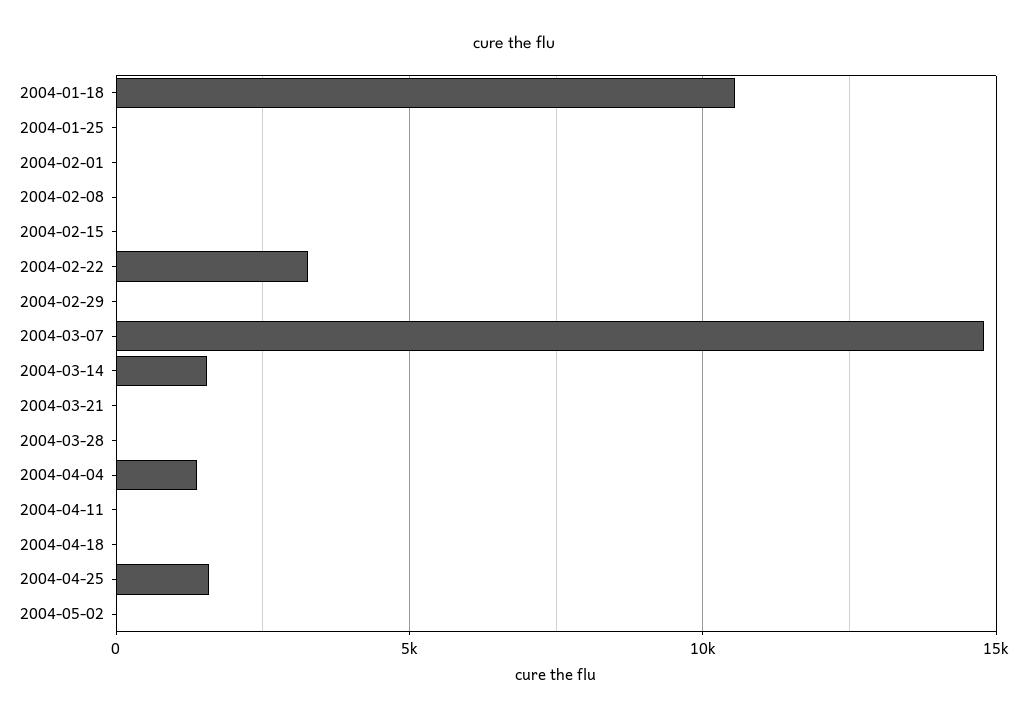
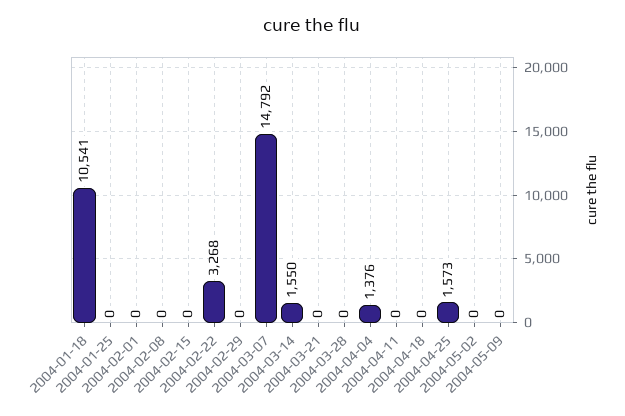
2004-05-09: none -> 0

